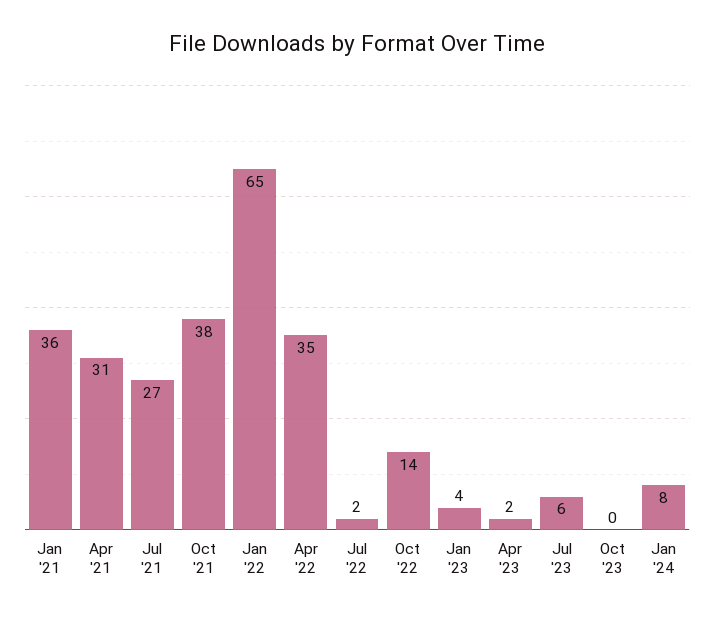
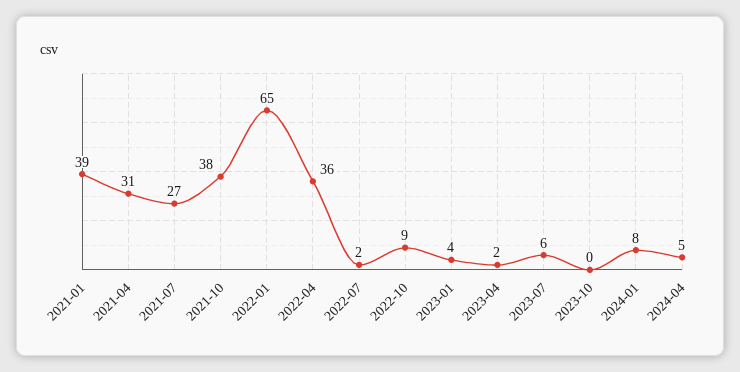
Jan '21: 36 -> 39
Apr '22: 35 -> 36
Oct '22: 14 -> 9
2024-04: none -> 5

